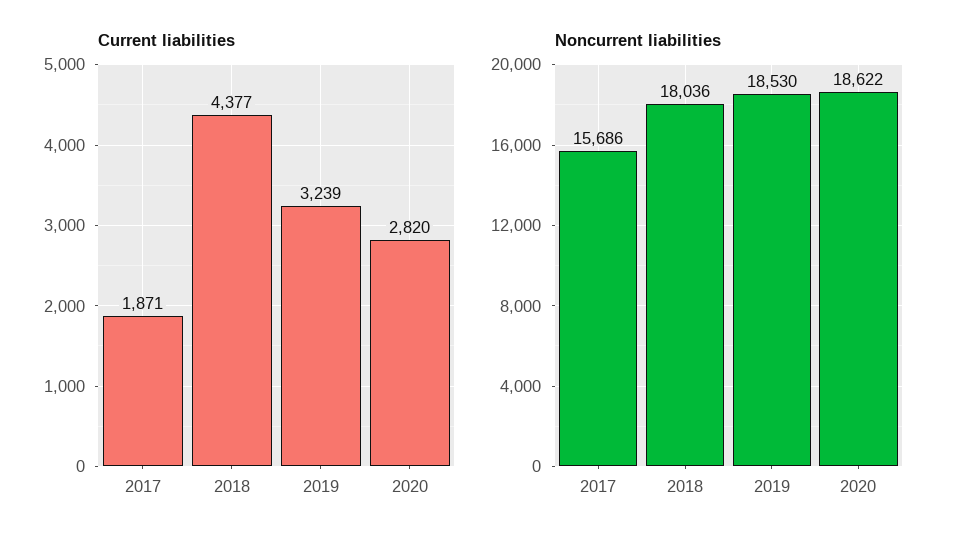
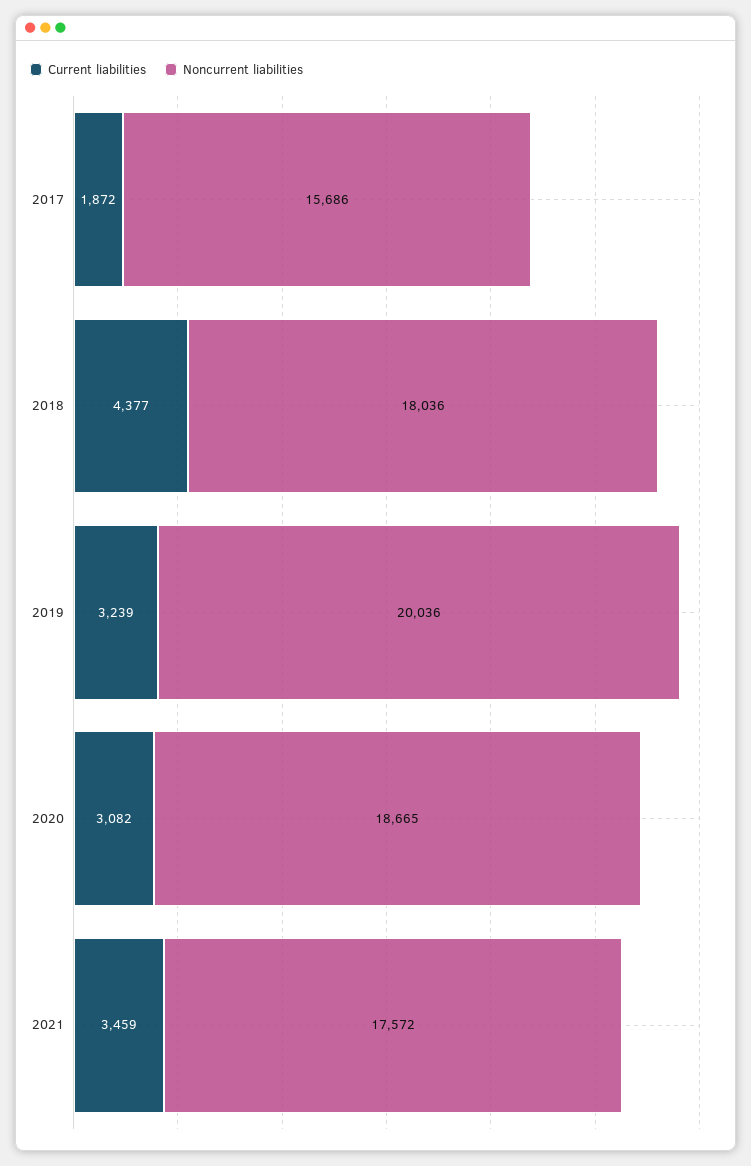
Current liabilities, 2017: 1871 -> 1872
Current liabilities, 2020: 2820 -> 3082
Noncurrent liabilities, 2019: 18530 -> 20036
Noncurrent liabilities, 2020: 18622 -> 18665
Current liabilities, 2021: none -> 3459
Noncurrent liabilities, 2021: none -> 17572

